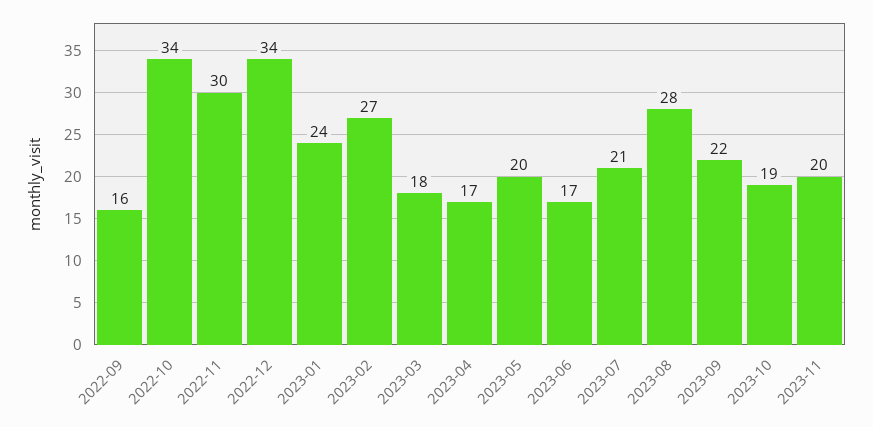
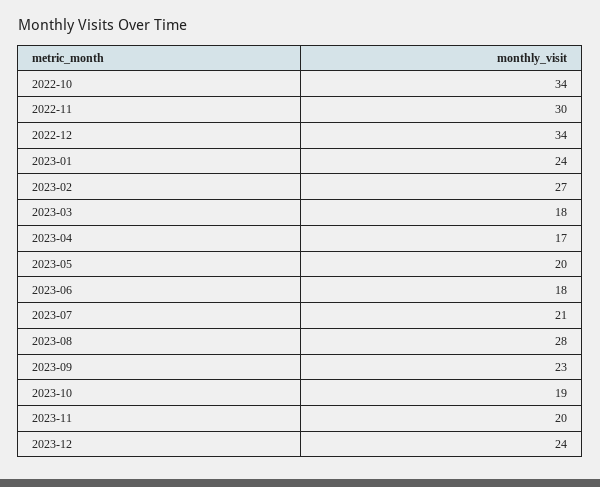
2022-09: 16 -> none
2023-06: 17 -> 18
2023-09: 22 -> 23
2023-12: none -> 24

